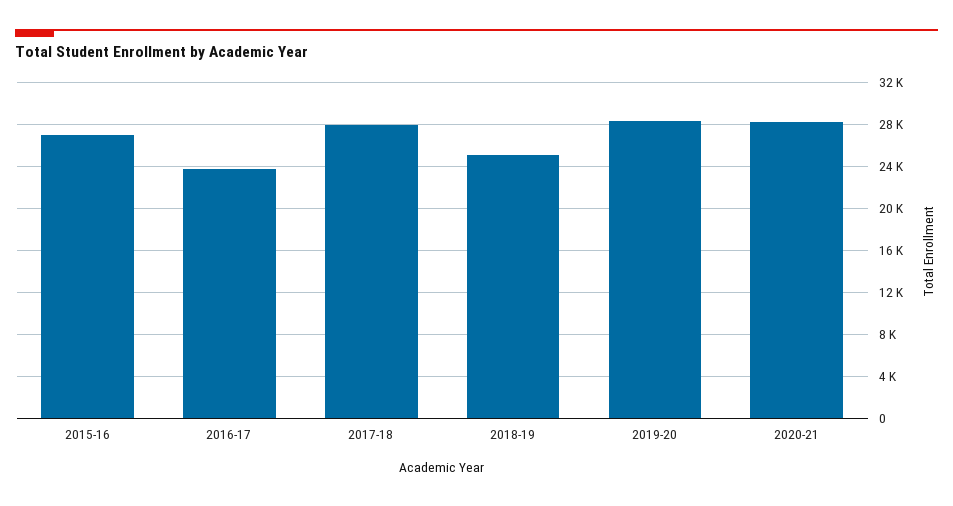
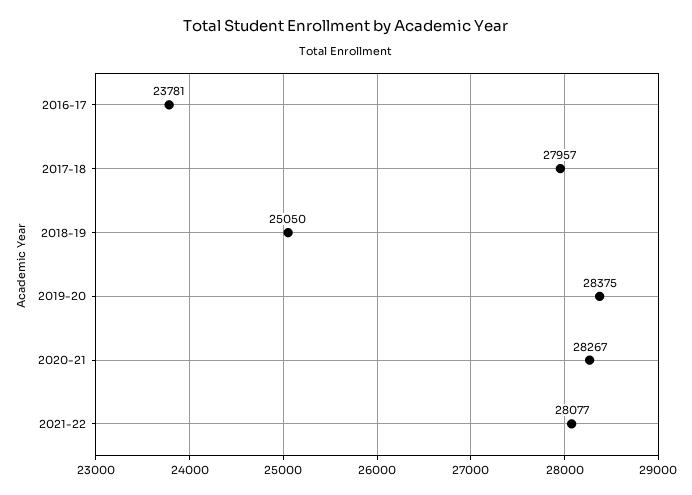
2015-16: 27000 -> none
2021-22: none -> 28077

